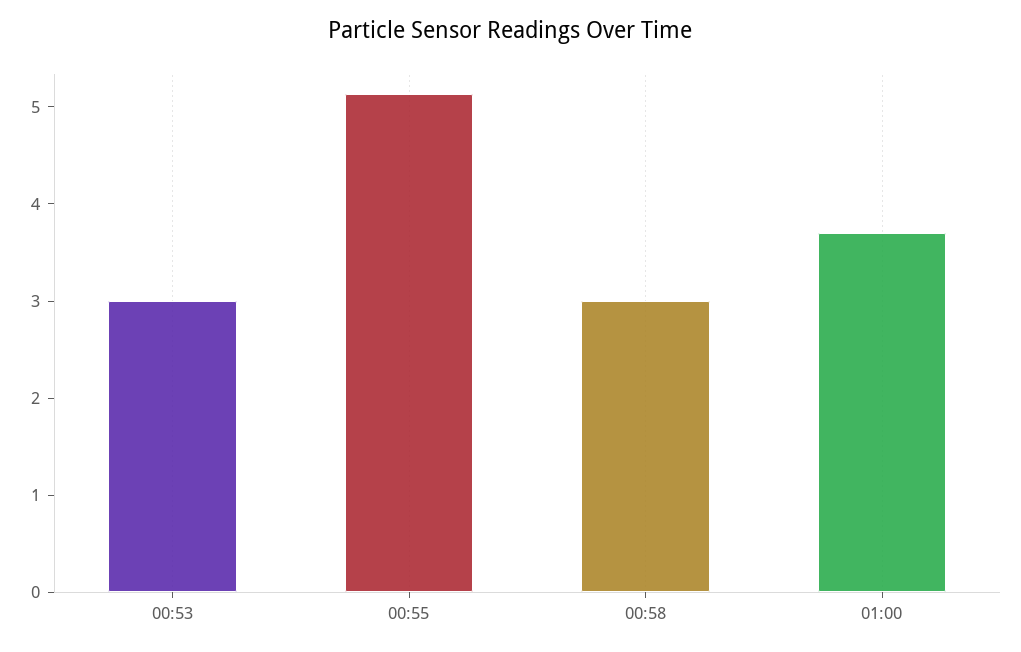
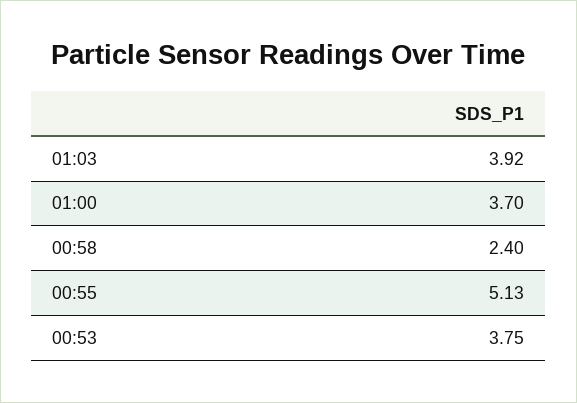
00:53: 3 -> 3.75
00:58: 3 -> 2.4
01:03: none -> 3.92

